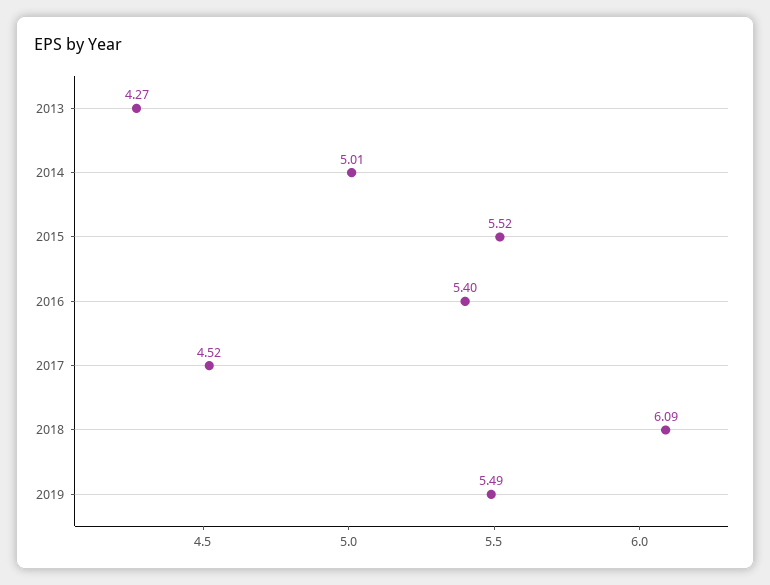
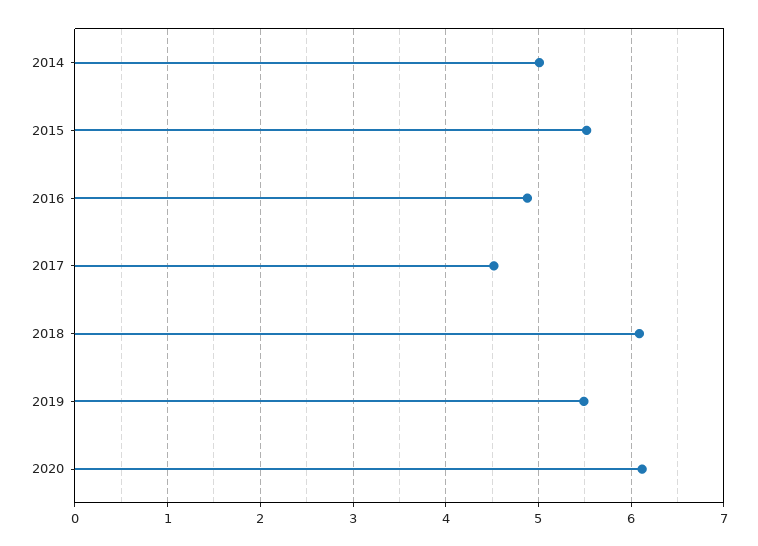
2013: 4.27 -> none
2016: 5.4 -> 4.9
2020: none -> 6.1

